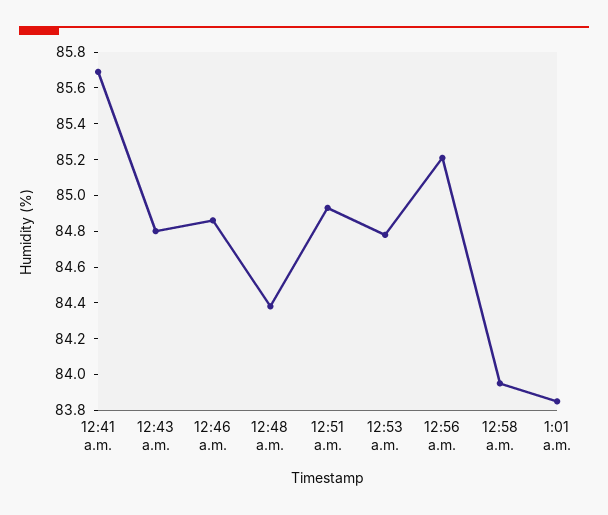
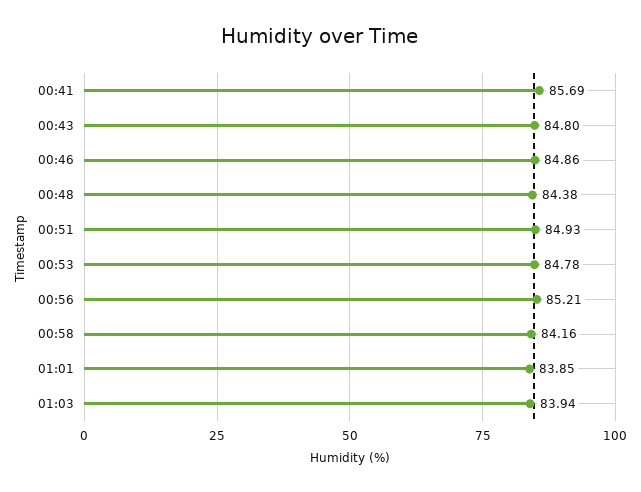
12:58 a.m.: 83.95 -> 84.16
01:03: none -> 83.94

